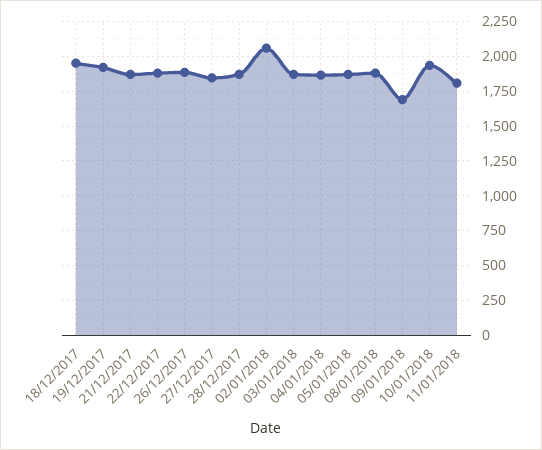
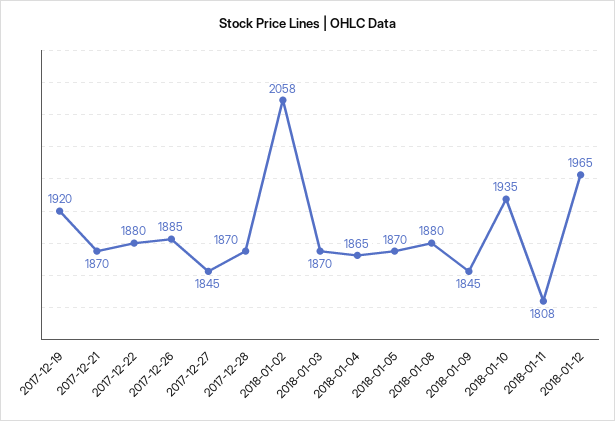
18/12/2017: 1950 -> none
09/01/2018: 1700 -> 1845
2018-01-12: none -> 1965

